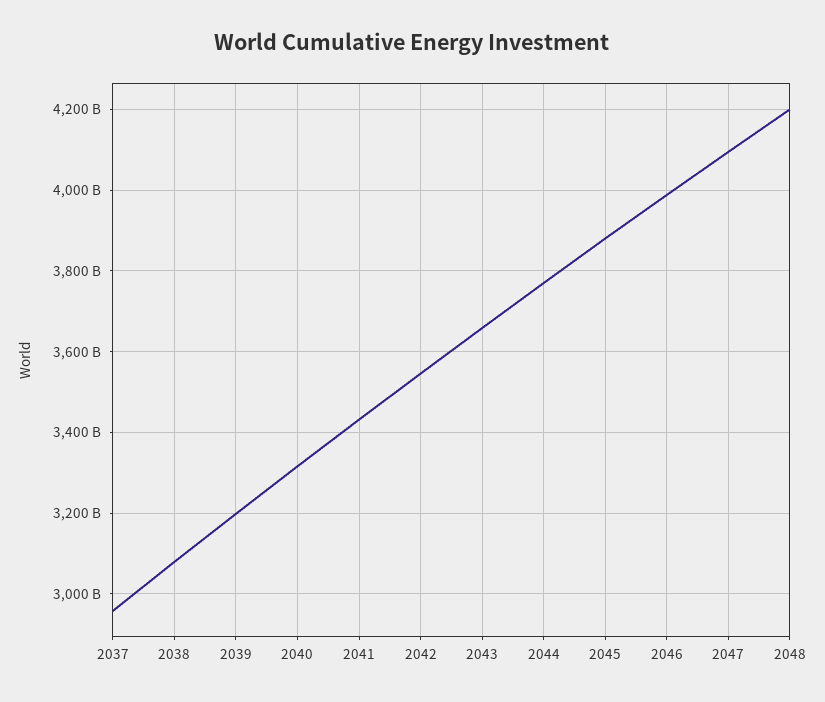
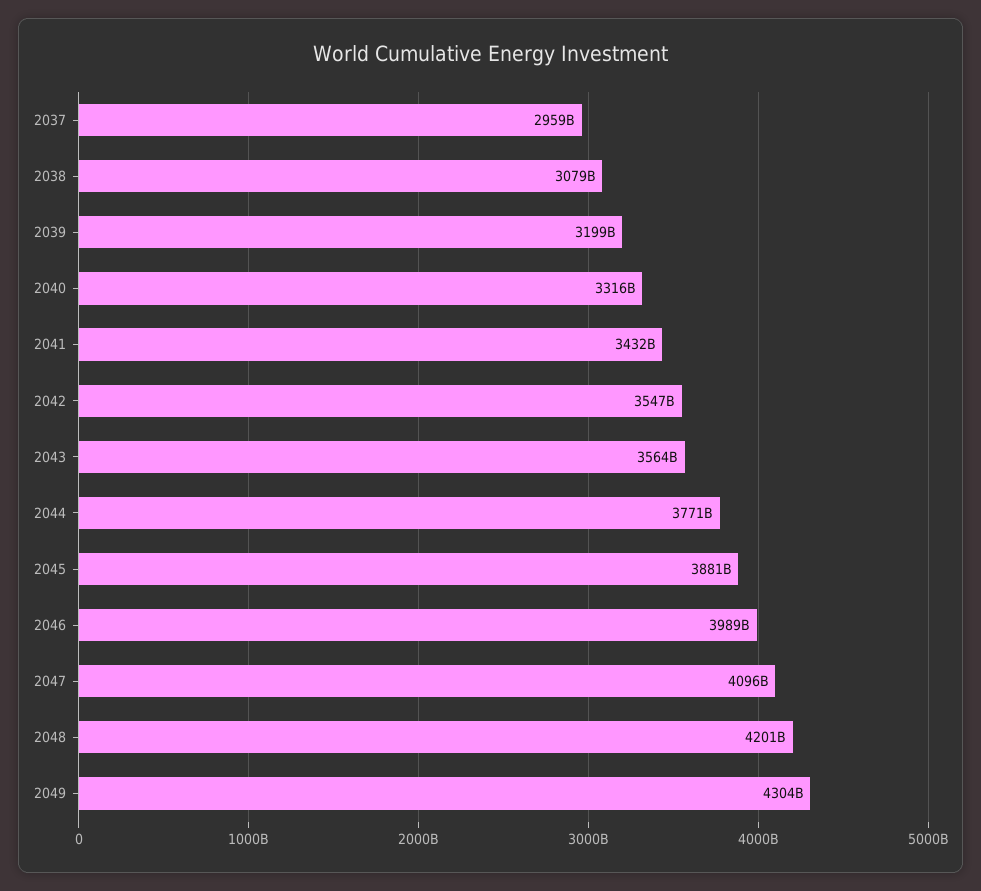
2043: 3660000000000 -> 3564000000000
2049: none -> 4304000000000

